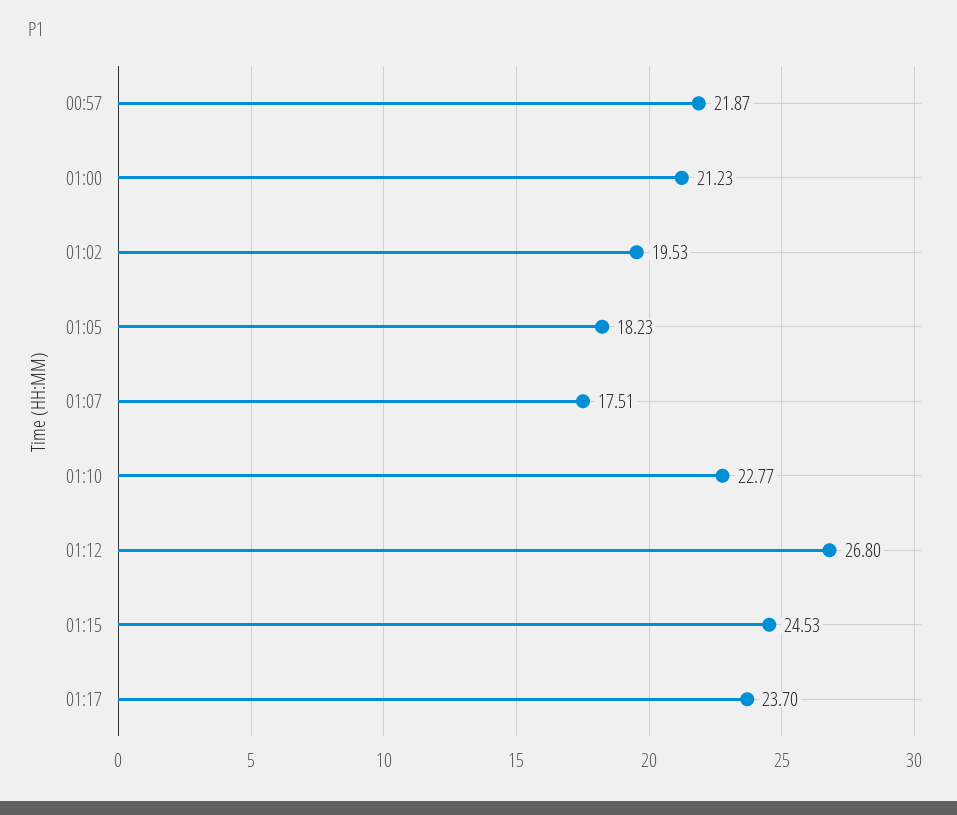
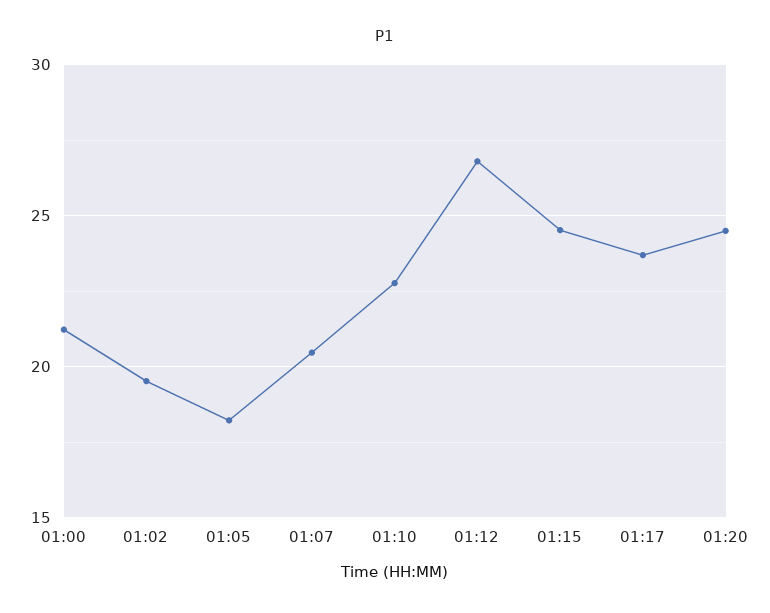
00:57: 21.87 -> none
01:07: 17.51 -> 20.5
01:20: none -> 24.5

